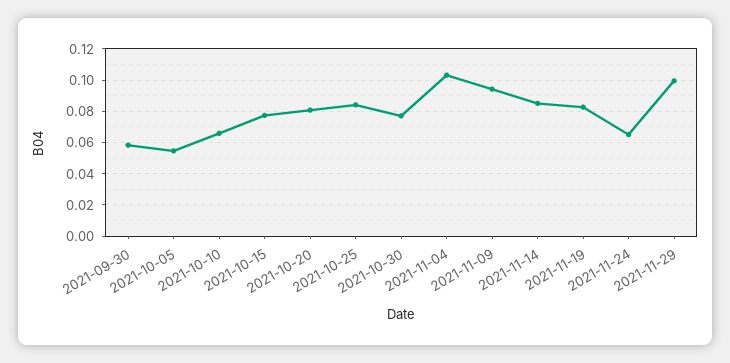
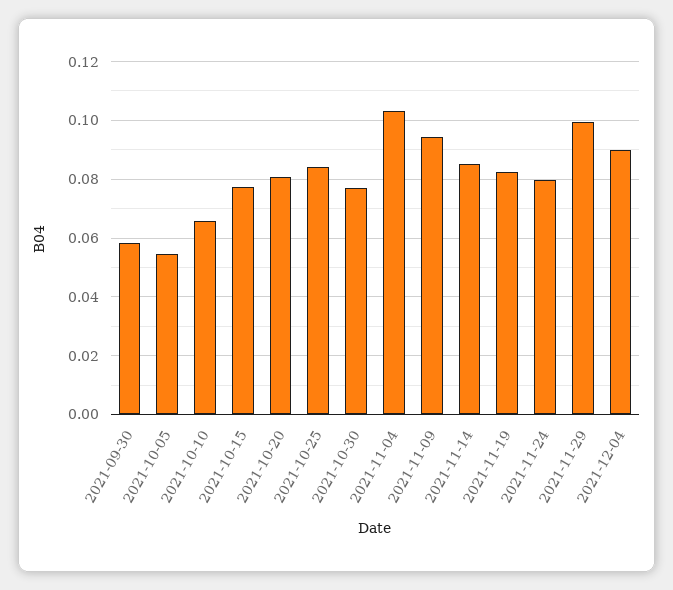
2021-11-24: 0.065 -> 0.08
2021-12-04: none -> 0.09

